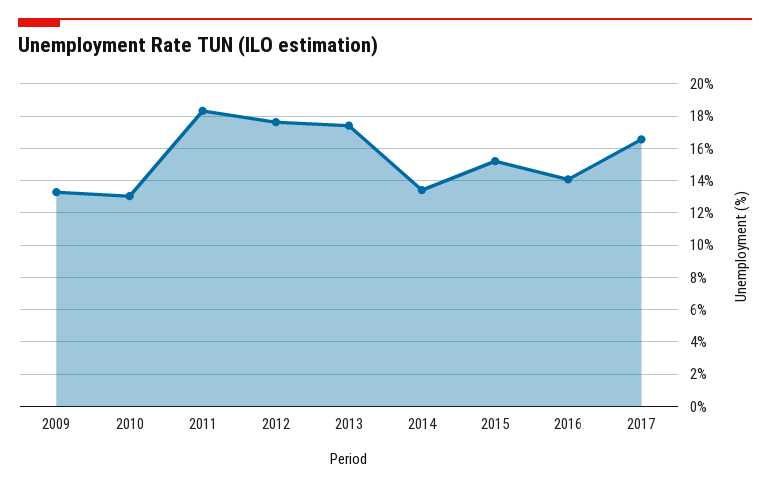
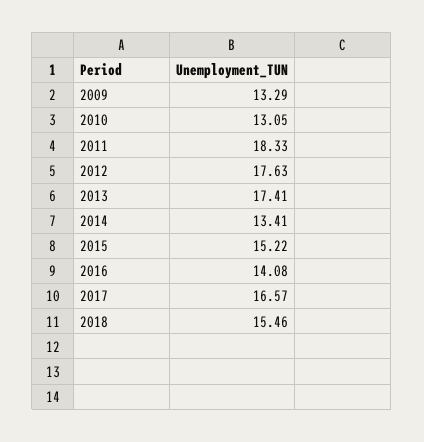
2018: none -> 15.46

